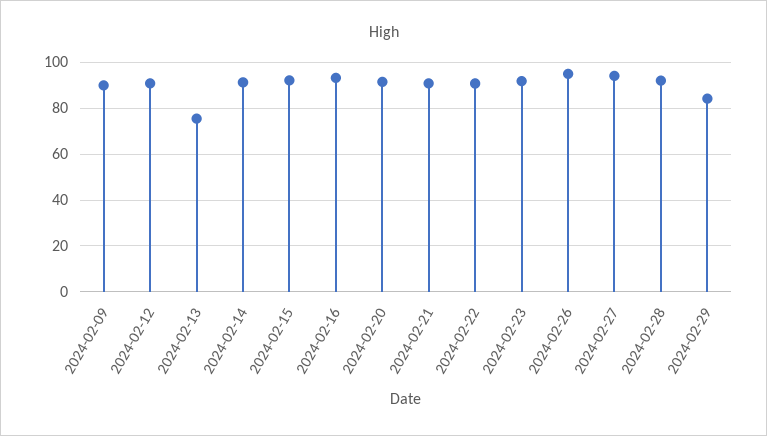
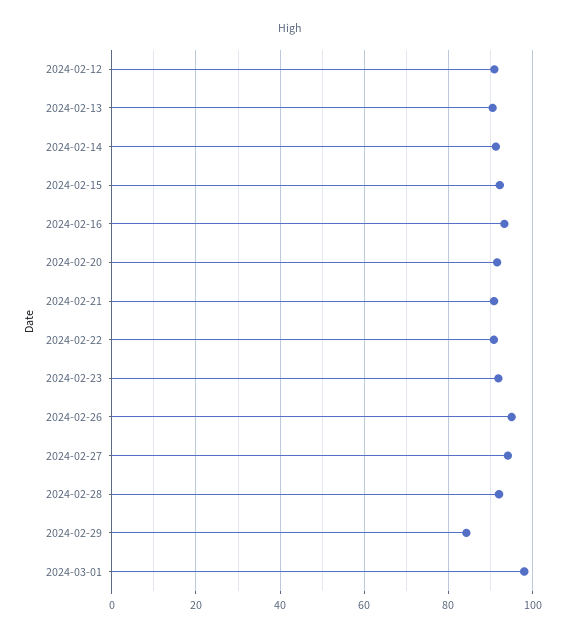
2024-02-09: 90 -> none
2024-02-13: 75 -> 90
2024-03-01: none -> 98

